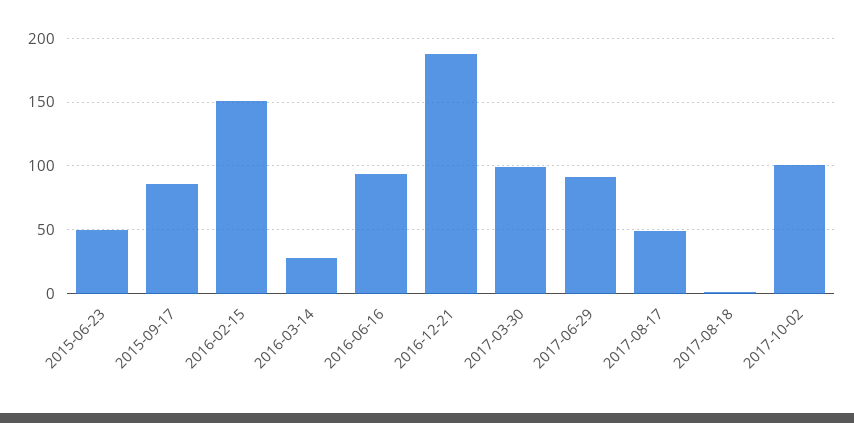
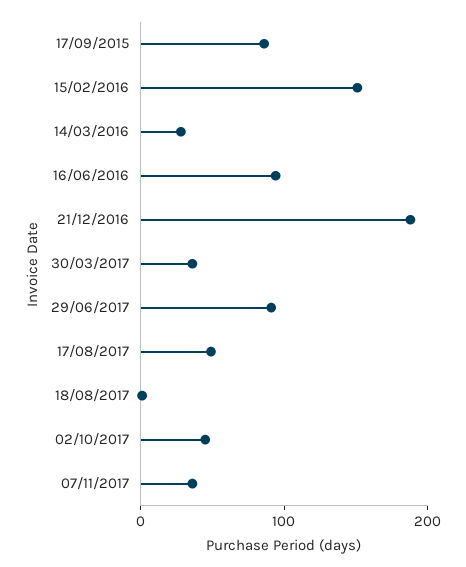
2015-06-23: 50 -> none
2017-03-30: 100 -> 40
2017-10-02: 100 -> 40
07/11/2017: none -> 40

